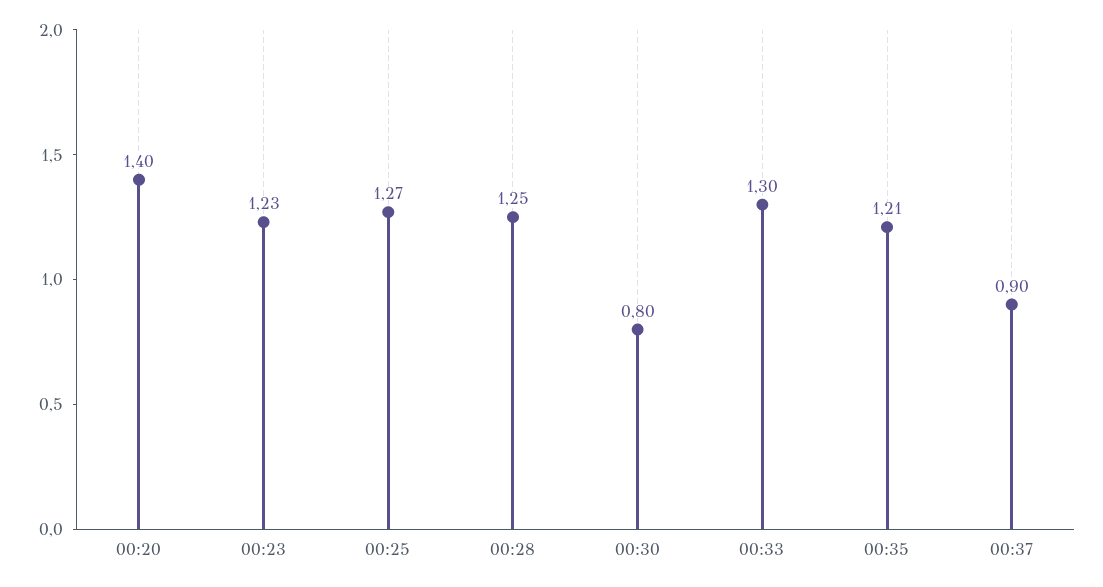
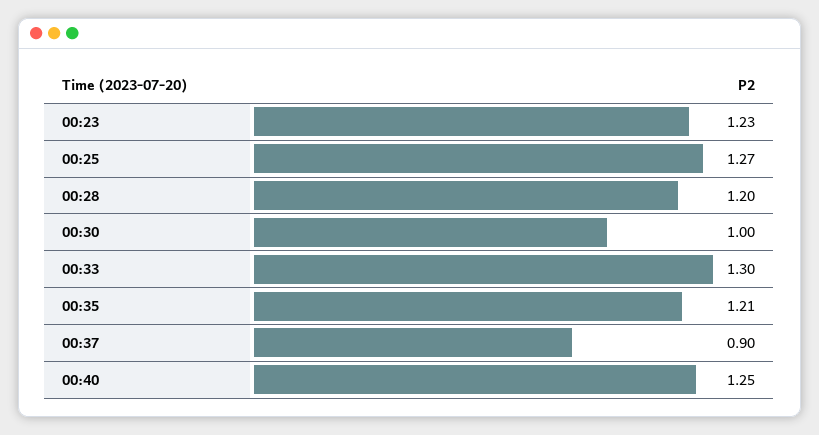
00:20: 1.4 -> none
00:28: 1.25 -> 1.2
00:30: 0.8 -> 1
00:40: none -> 1.25

